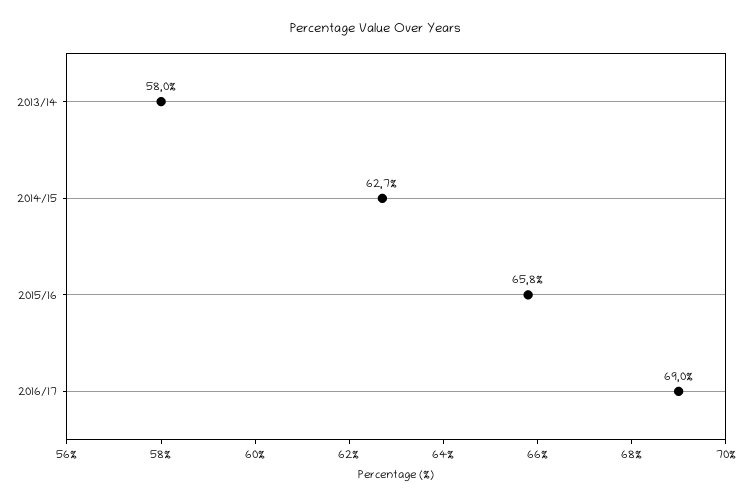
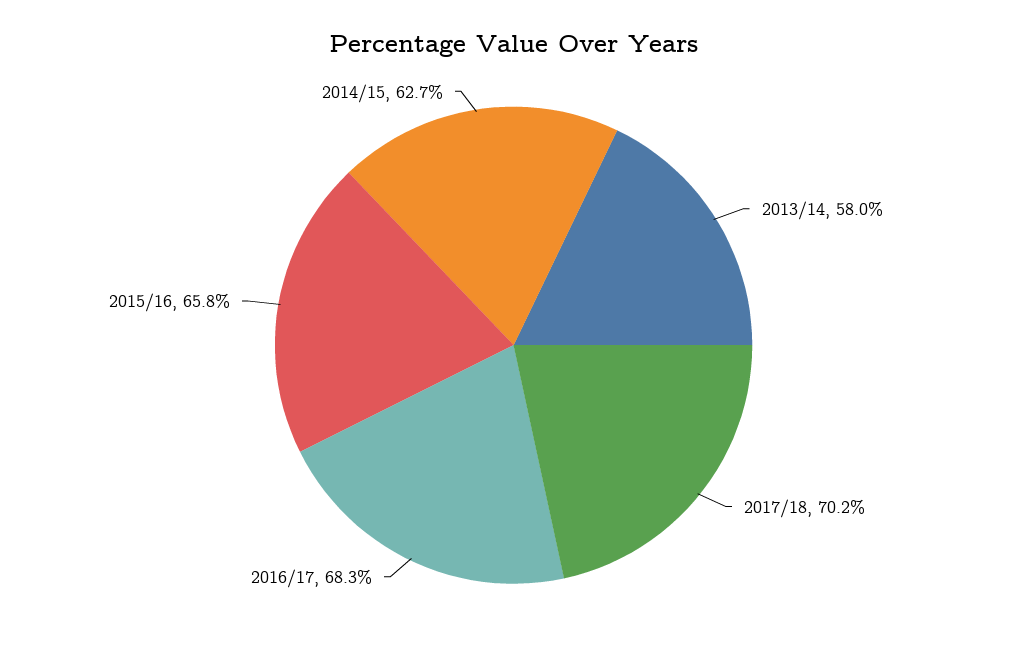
2016/17: 69 -> 68.3
2017/18: none -> 70.2

